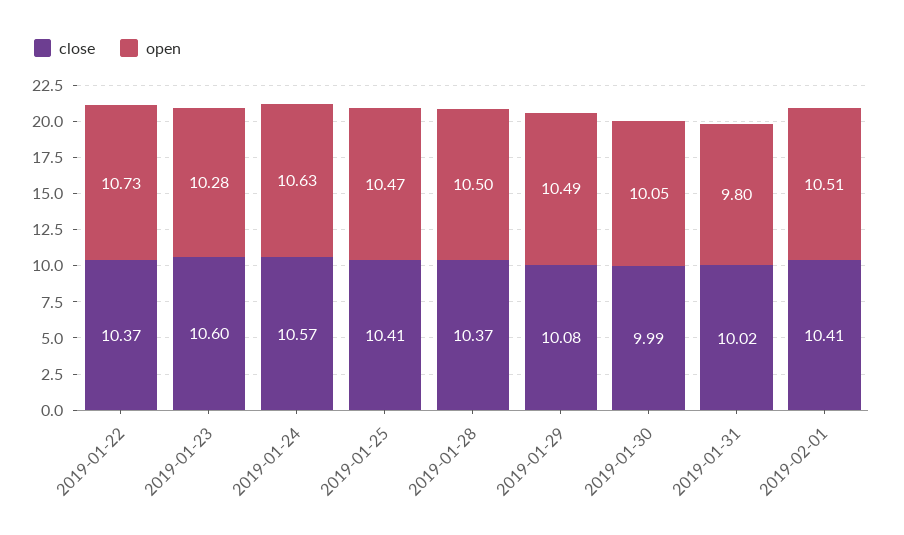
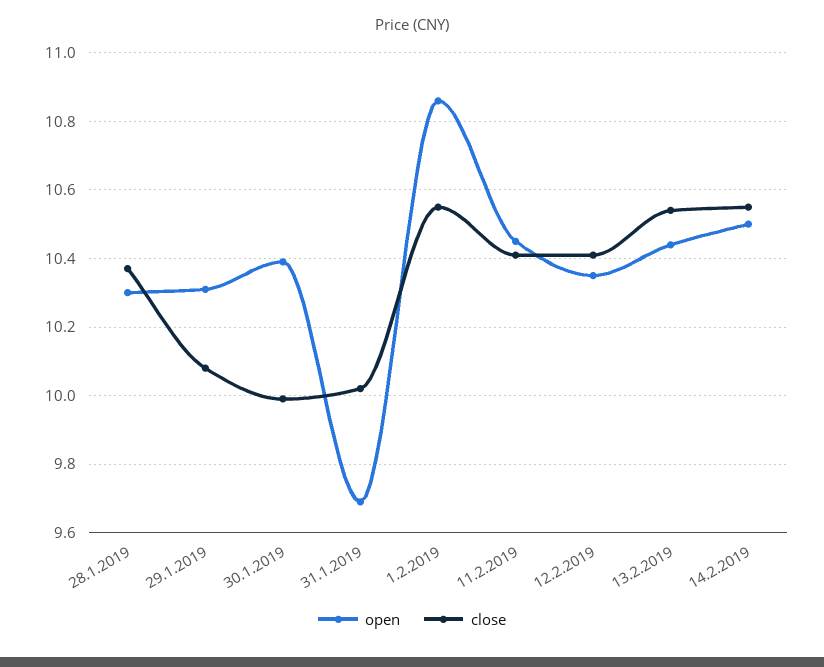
close, 2019-01-22: 10.37 -> none
open, 2019-01-22: 10.73 -> none
close, 2019-01-23: 10.6 -> none
open, 2019-01-23: 10.28 -> none
close, 2019-01-24: 10.57 -> none
open, 2019-01-24: 10.63 -> none
close, 2019-01-25: 10.41 -> none
open, 2019-01-25: 10.47 -> none
open, 2019-01-28: 10.5 -> 10.3
open, 2019-01-29: 10.49 -> 10.3
open, 2019-01-30: 10.05 -> 10.4
open, 2019-01-31: 9.8 -> 9.7
close, 2019-02-01: 10.41 -> 10.55
open, 2019-02-01: 10.51 -> 10.85
open, 11.2.2019: none -> 10.45
close, 11.2.2019: none -> 10.4
open, 12.2.2019: none -> 10.35
close, 12.2.2019: none -> 10.4
open, 13.2.2019: none -> 10.45
close, 13.2.2019: none -> 10.55
open, 14.2.2019: none -> 10.5
close, 14.2.2019: none -> 10.55

